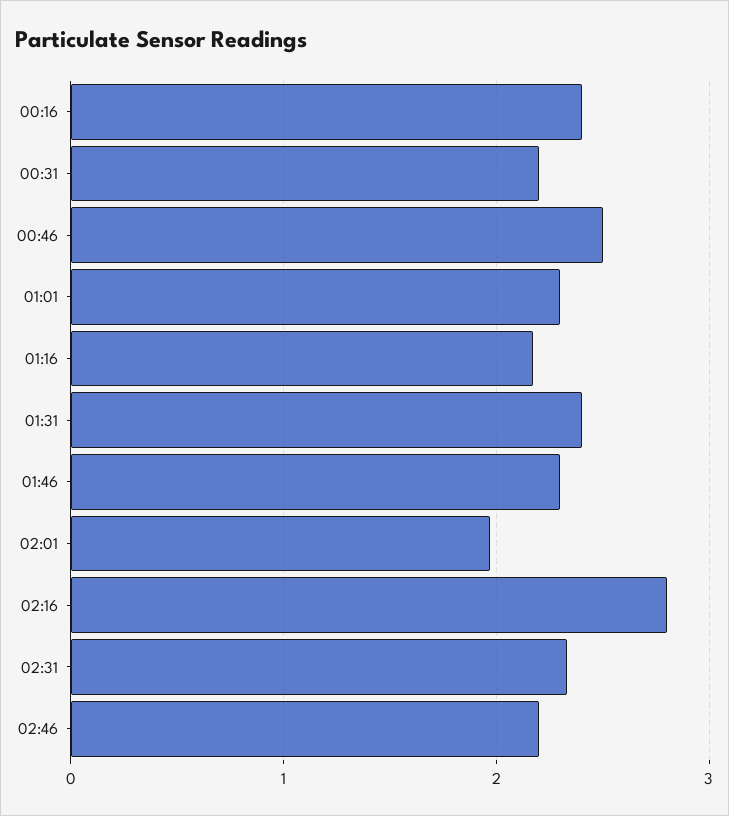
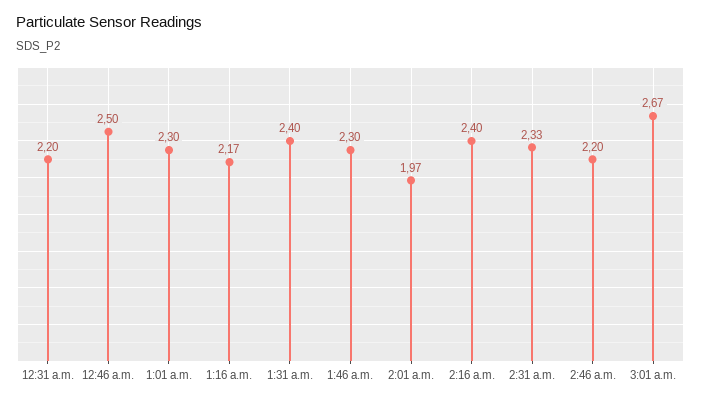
00:16: 2.4 -> none
02:16: 2.8 -> 2.4
3:01 a.m.: none -> 2.67

